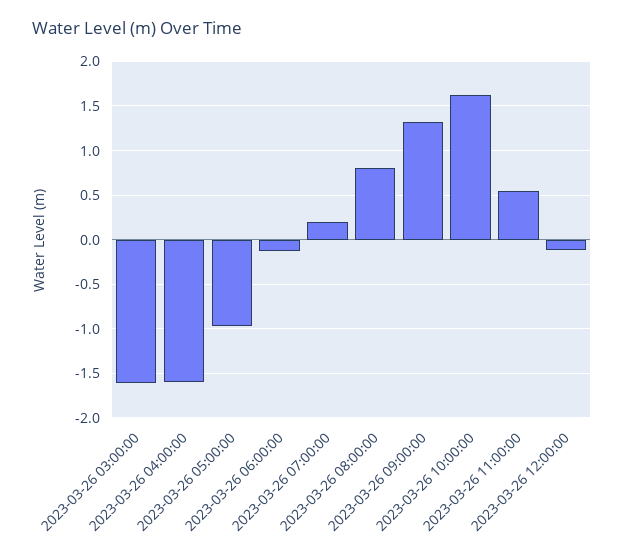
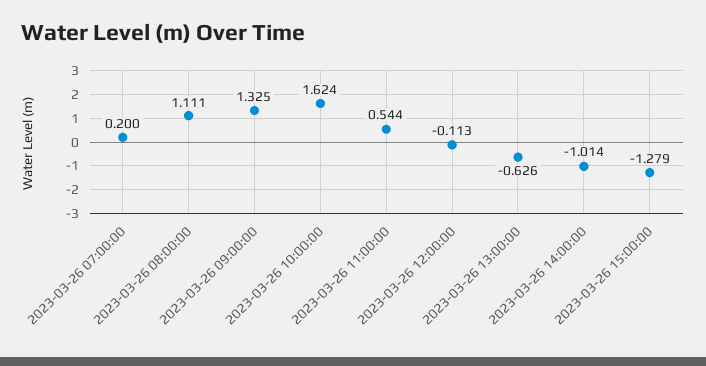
2023-03-26 03:00:00: -1.6 -> none
2023-03-26 04:00:00: -1.6 -> none
2023-03-26 05:00:00: -1 -> none
2023-03-26 06:00:00: -0.1 -> none
2023-03-26 08:00:00: 0.8 -> 1.111
2023-03-26 13:00:00: none -> -0.626
2023-03-26 14:00:00: none -> -1.014
2023-03-26 15:00:00: none -> -1.279

